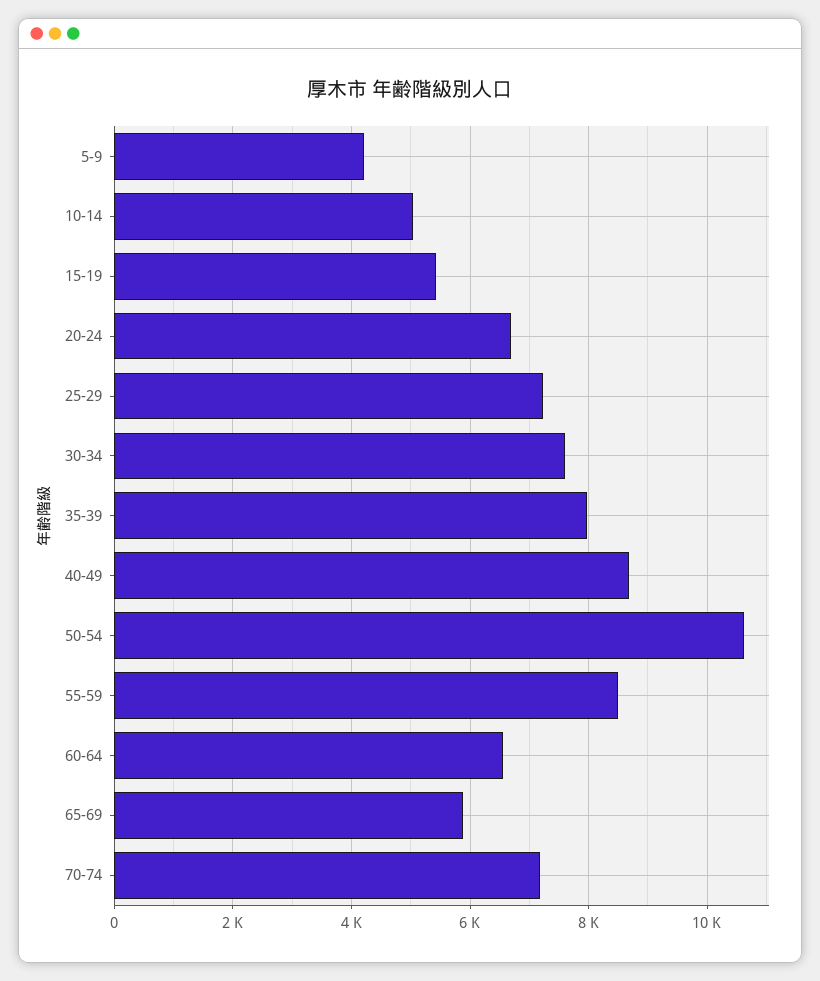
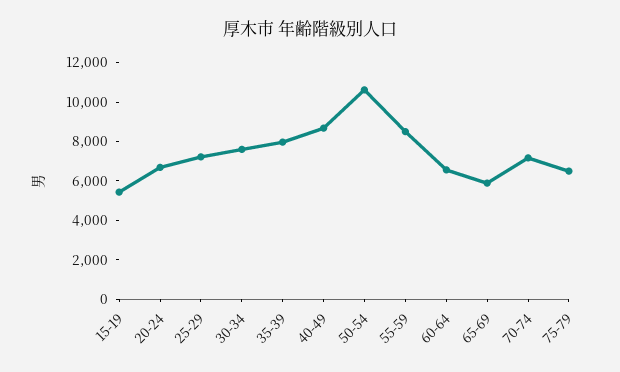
5-9: 4200 -> none
10-14: 5000 -> none
75-79: none -> 6500

